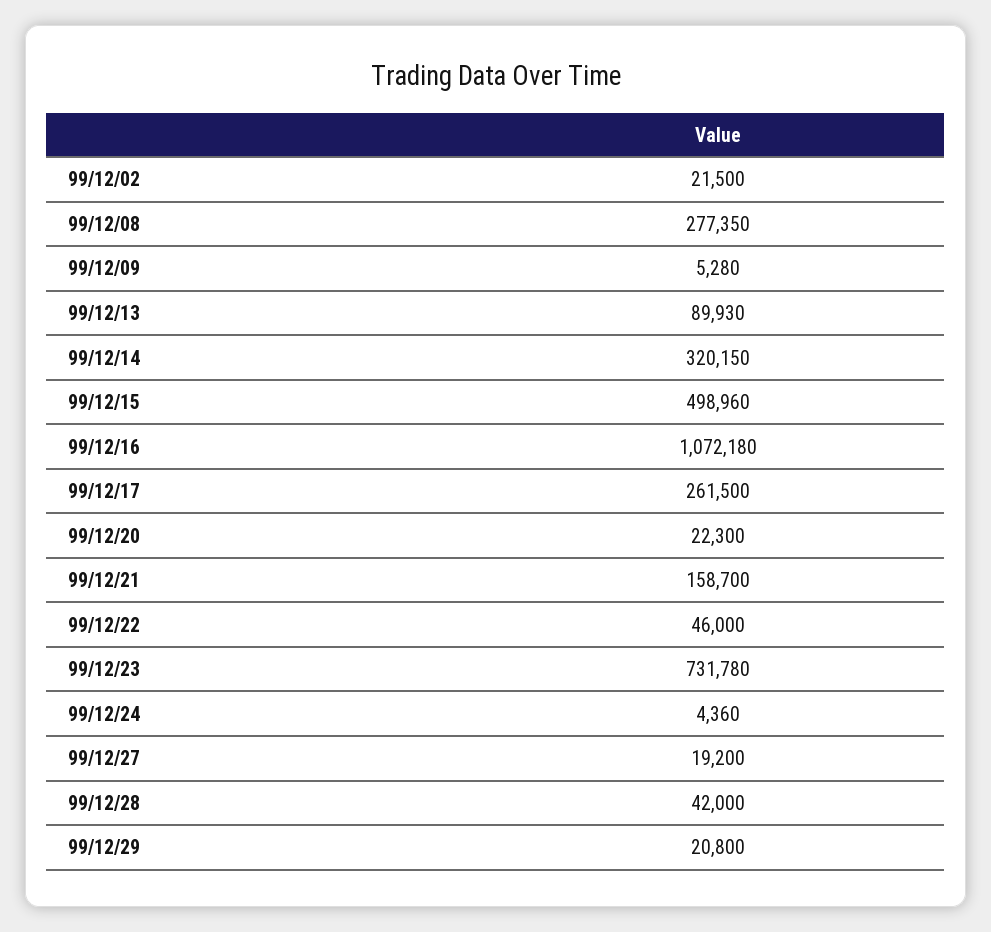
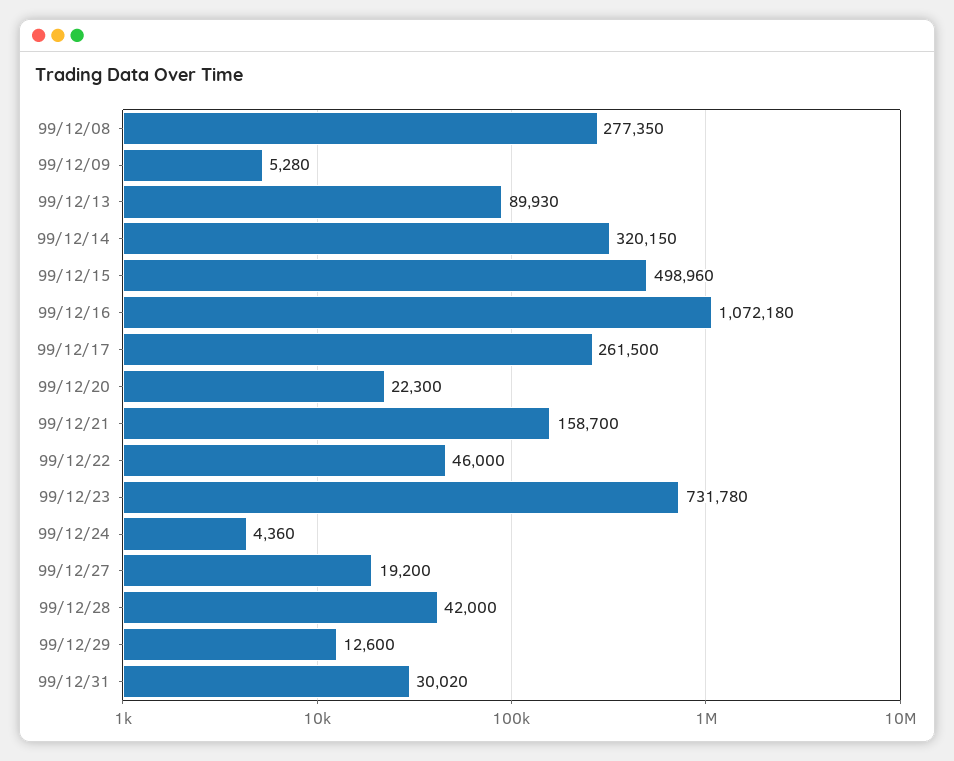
99/12/02: 21500 -> none
99/12/29: 20800 -> 12600
99/12/31: none -> 30020

